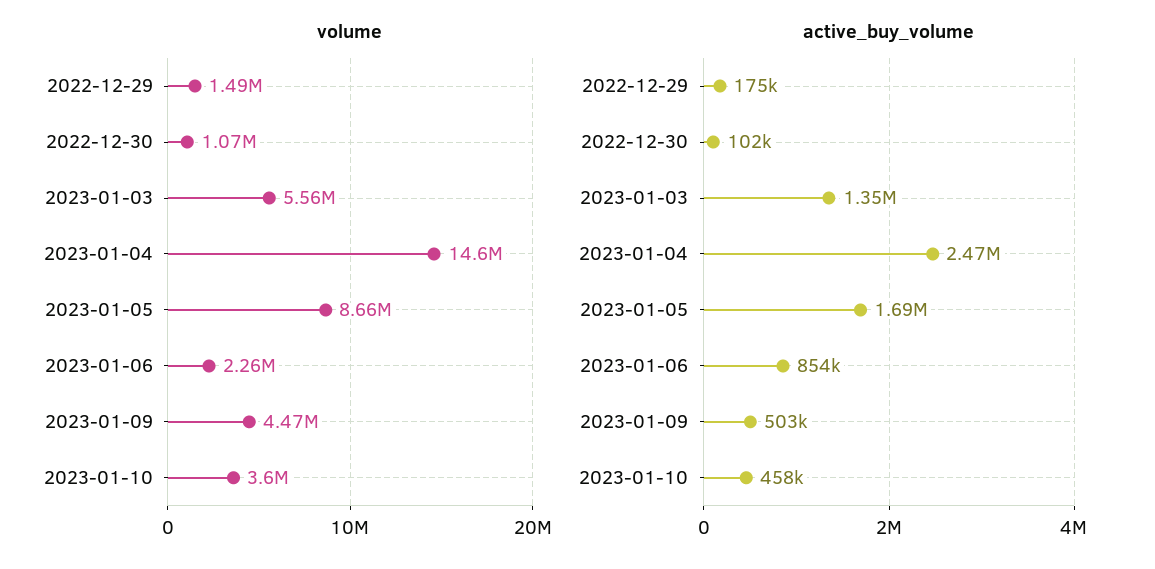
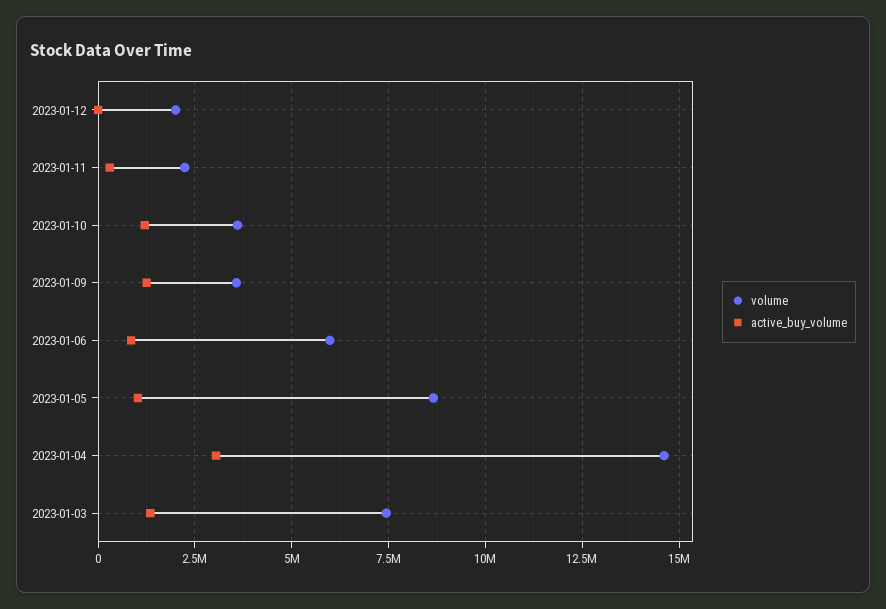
volume, 2022-12-29: 1490000 -> none
volume, 2022-12-30: 1070000 -> none
volume, 2023-01-03: 5560000 -> 7500000
volume, 2023-01-06: 2260000 -> 6000000
volume, 2023-01-09: 4470000 -> 3500000
active_buy_volume, 2022-12-29: 175000 -> none
active_buy_volume, 2022-12-30: 102000 -> none
active_buy_volume, 2023-01-04: 2470000 -> 3000000
active_buy_volume, 2023-01-05: 1690000 -> 1000000
active_buy_volume, 2023-01-09: 503000 -> 1250000
active_buy_volume, 2023-01-10: 458000 -> 1250000
volume, 2023-01-12: none -> 2000000
active_buy_volume, 2023-01-12: none -> 0
volume, 2023-01-11: none -> 2250000
active_buy_volume, 2023-01-11: none -> 250000

